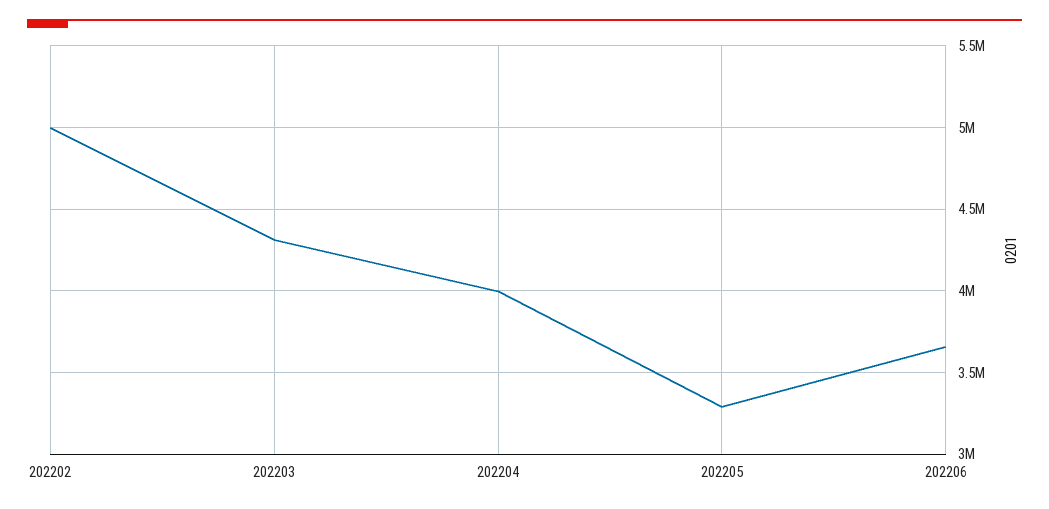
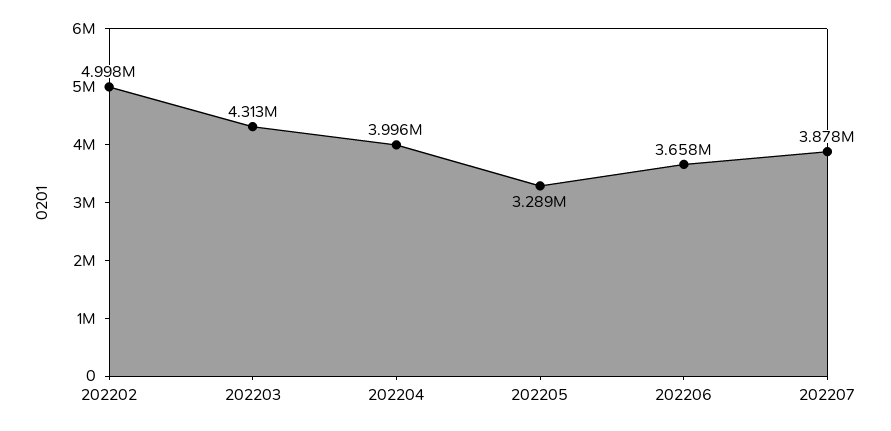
202207: none -> 3878000

